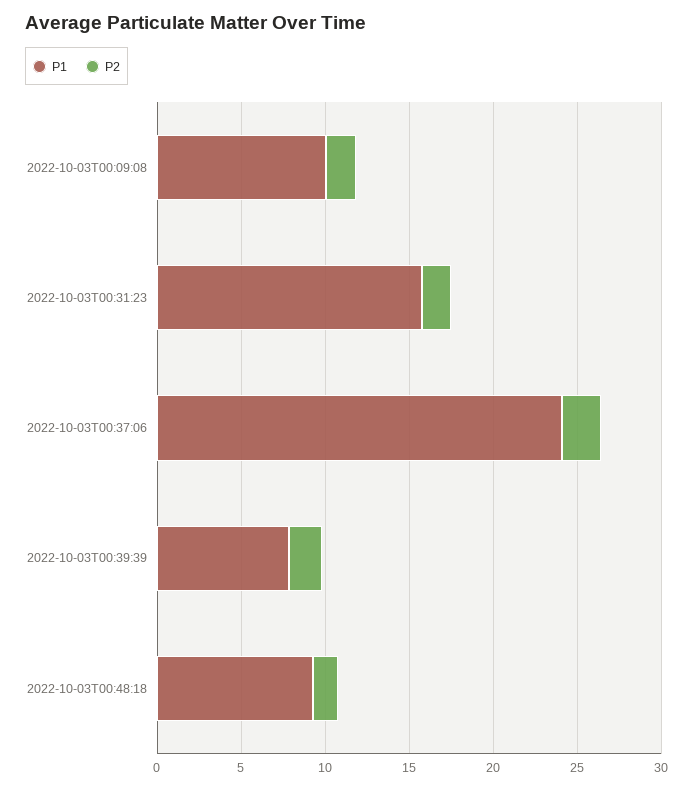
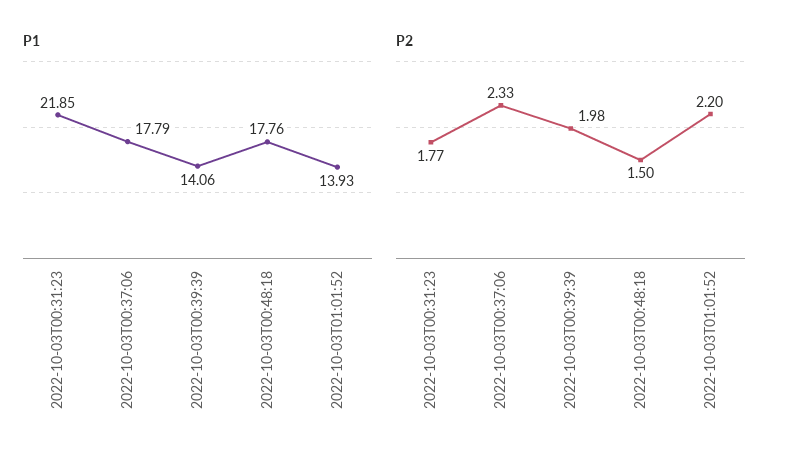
P1, 2022-10-03T00:09:08: 10 -> none
P2, 2022-10-03T00:09:08: 2 -> none
P1, 2022-10-03T00:31:23: 16 -> 21.85
P1, 2022-10-03T00:37:06: 24 -> 17.79
P1, 2022-10-03T00:39:39: 8 -> 14.06
P1, 2022-10-03T00:48:18: 9 -> 17.76
P1, 2022-10-03T01:01:52: none -> 13.93
P2, 2022-10-03T01:01:52: none -> 2.2

